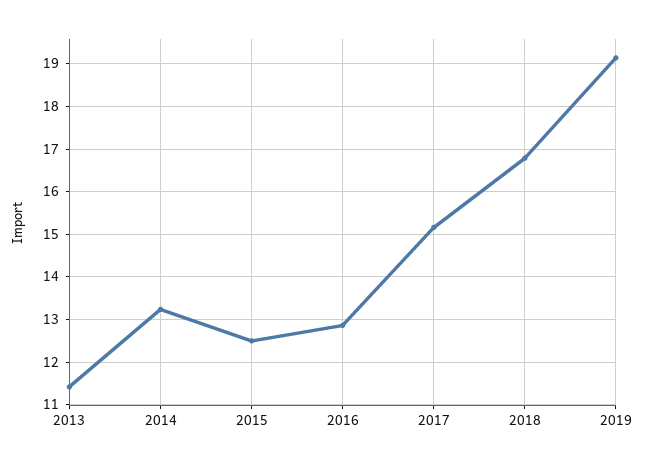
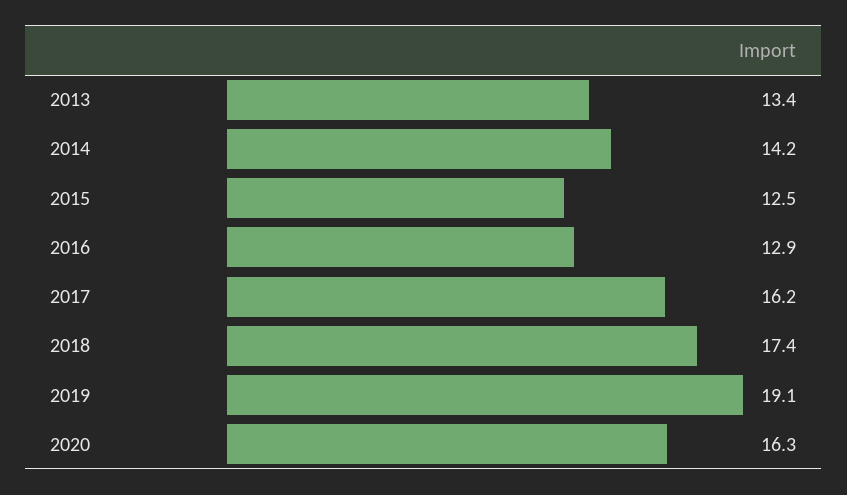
2013: 11.4 -> 13.4
2014: 13.2 -> 14.2
2017: 15.2 -> 16.2
2018: 16.8 -> 17.4
2020: none -> 16.3

